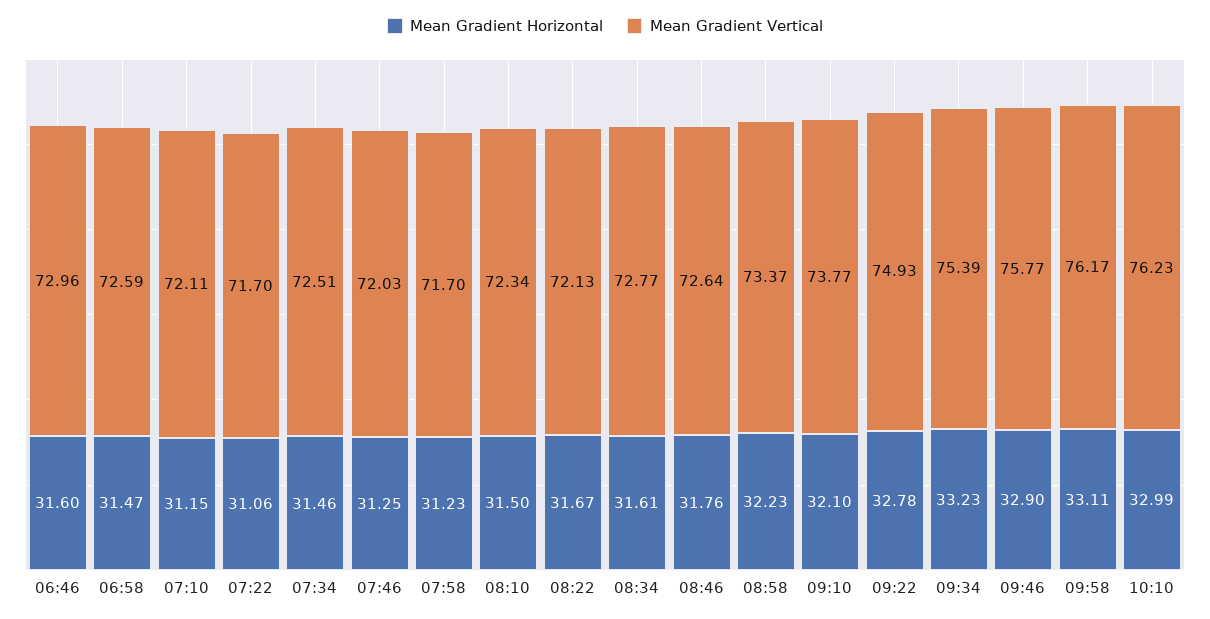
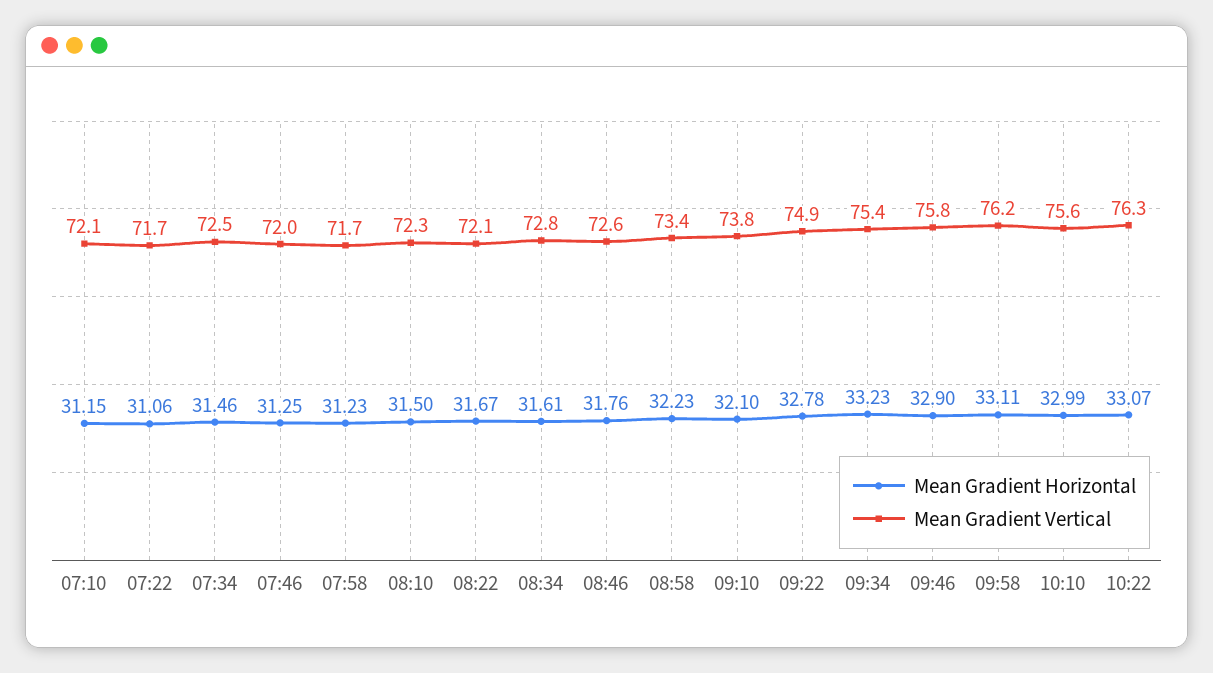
Mean Gradient Horizontal, 06:46: 31.6 -> none
Mean Gradient Vertical, 06:46: 72.96 -> none
Mean Gradient Horizontal, 06:58: 31.47 -> none
Mean Gradient Vertical, 06:58: 72.59 -> none
Mean Gradient Vertical, 10:10: 76.23 -> 75.6
Mean Gradient Horizontal, 10:22: none -> 33.07
Mean Gradient Vertical, 10:22: none -> 76.3

